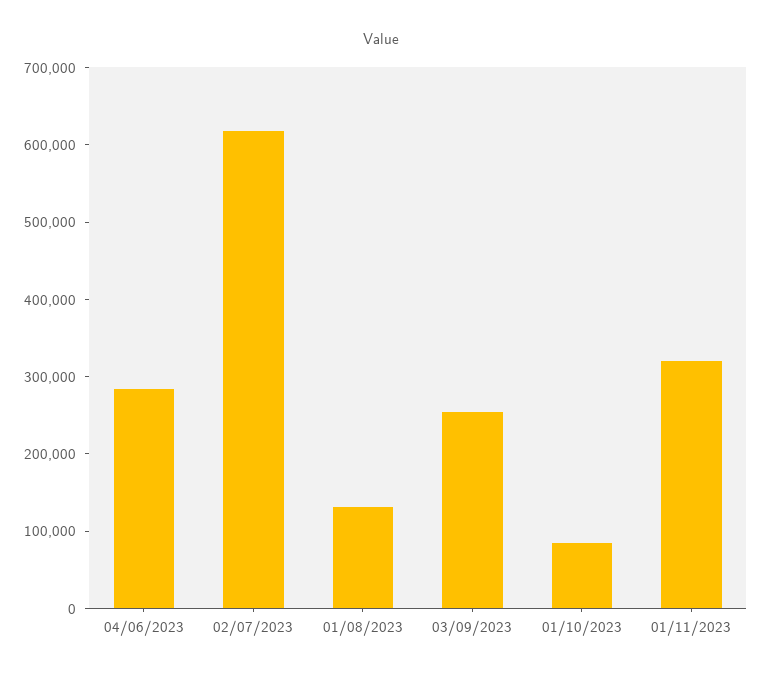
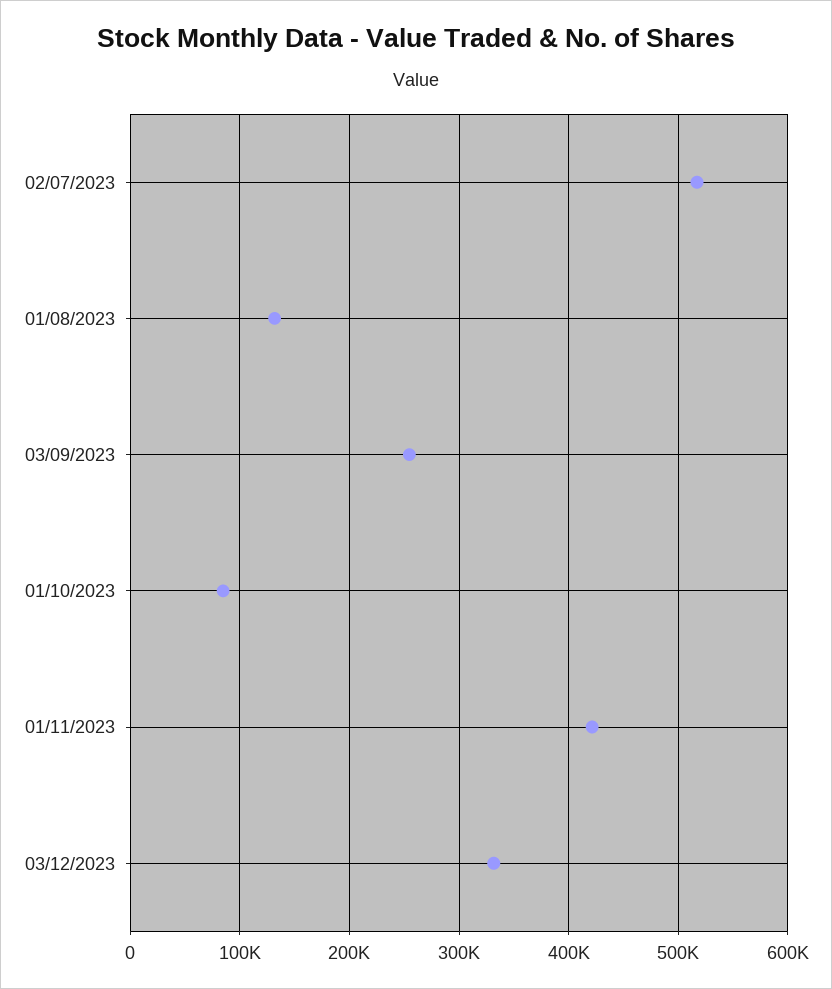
04/06/2023: 280000 -> none
02/07/2023: 620000 -> 520000
01/11/2023: 320000 -> 420000
03/12/2023: none -> 330000

